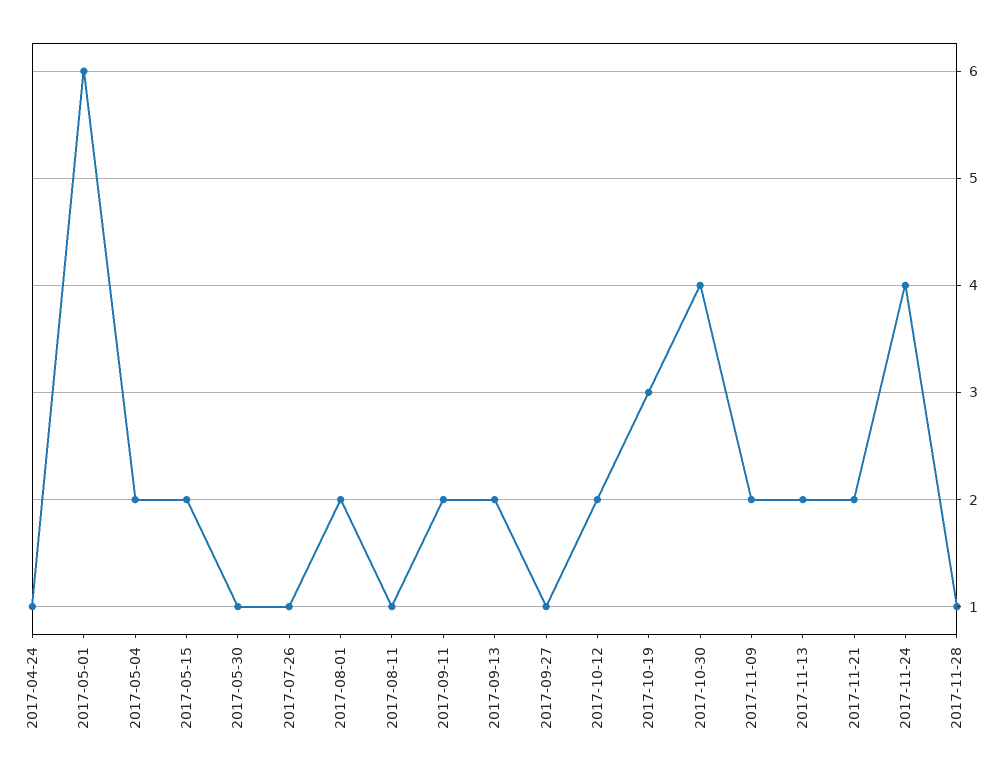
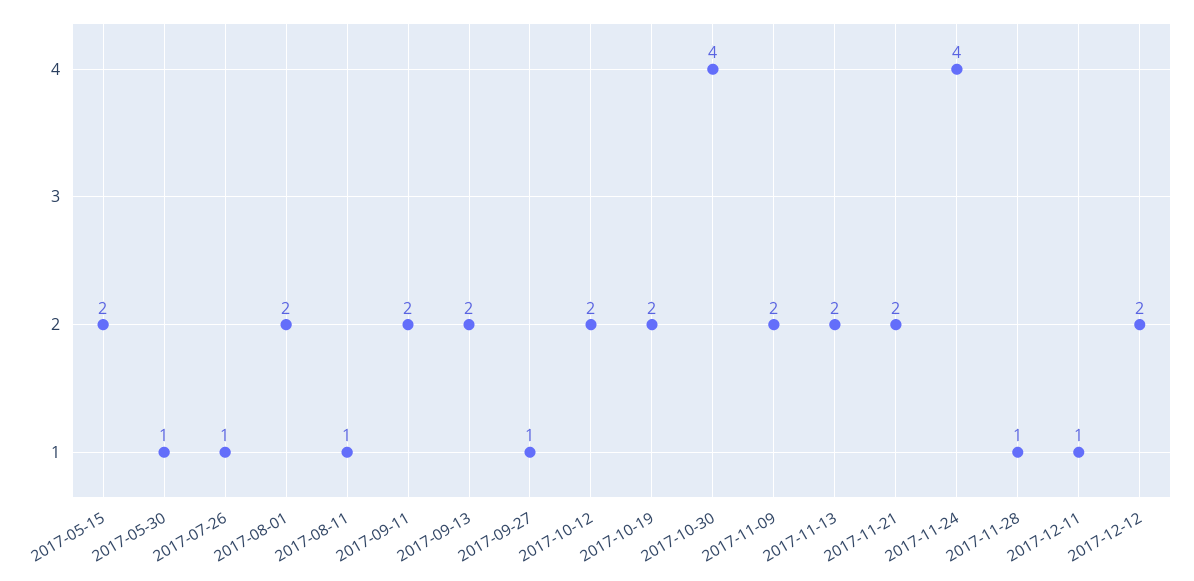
2017-04-24: 1 -> none
2017-05-01: 6 -> none
2017-05-04: 2 -> none
2017-10-19: 3 -> 2
2017-12-11: none -> 1
2017-12-12: none -> 2

